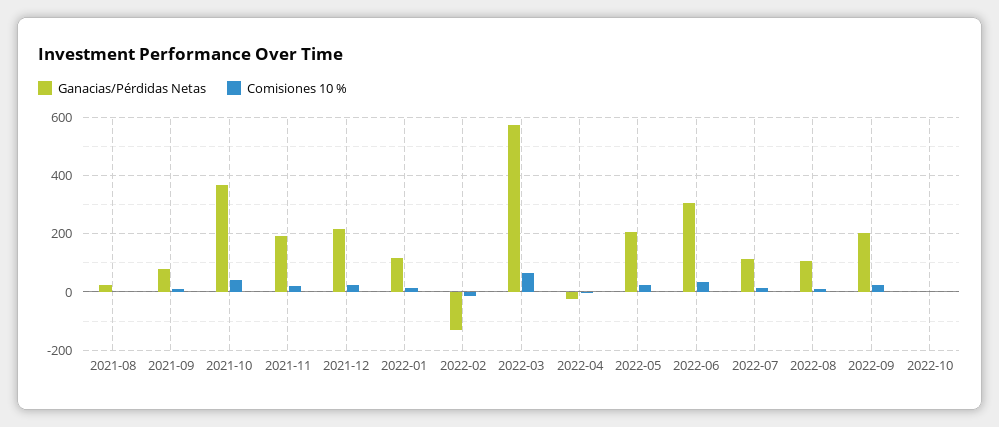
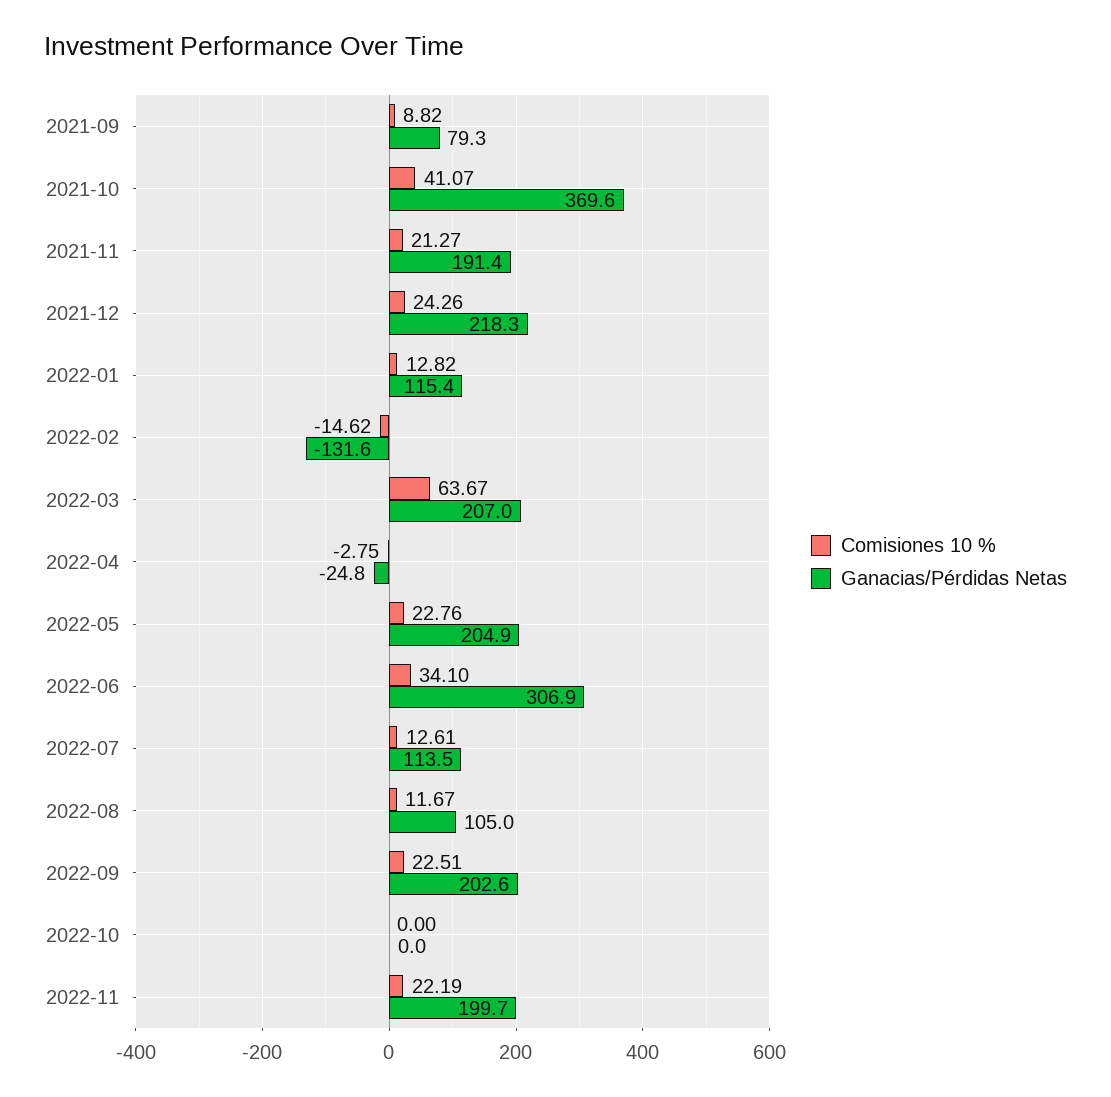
Ganacias/Pérdidas Netas, 2021-08: 25 -> none
Comisiones 10 %, 2021-08: 0 -> none
Ganacias/Pérdidas Netas, 2022-03: 575 -> 207
Comisiones 10 %, 2022-11: none -> 22.19
Ganacias/Pérdidas Netas, 2022-11: none -> 199.7

